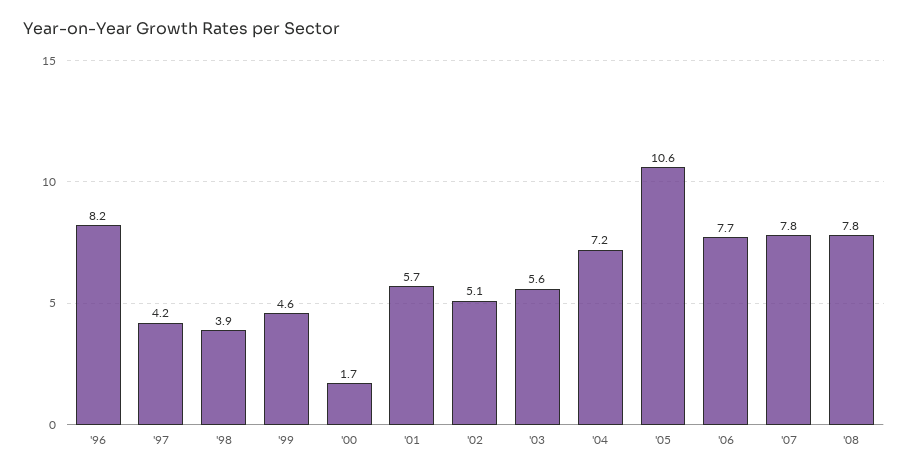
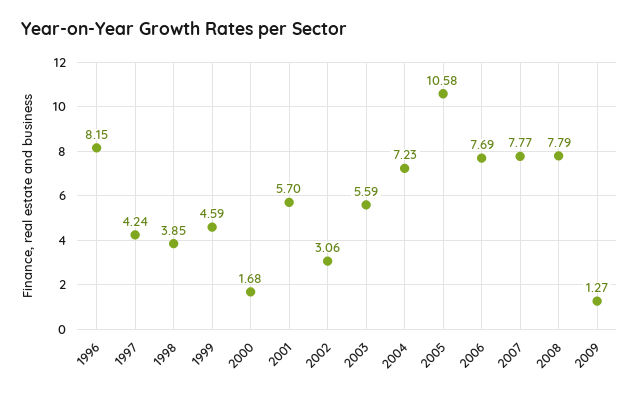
'02: 5.1 -> 3.06
2009: none -> 1.27

